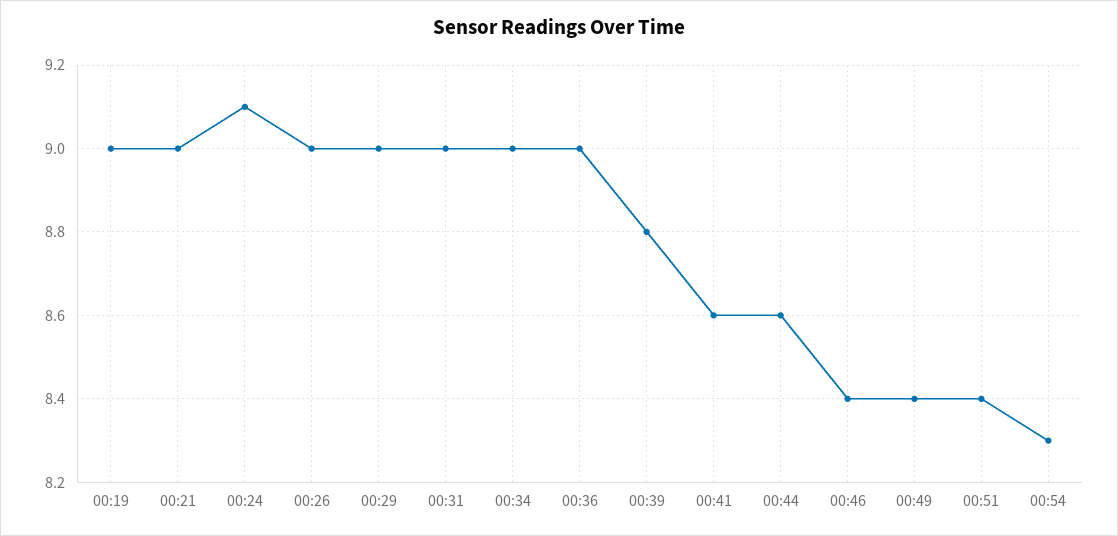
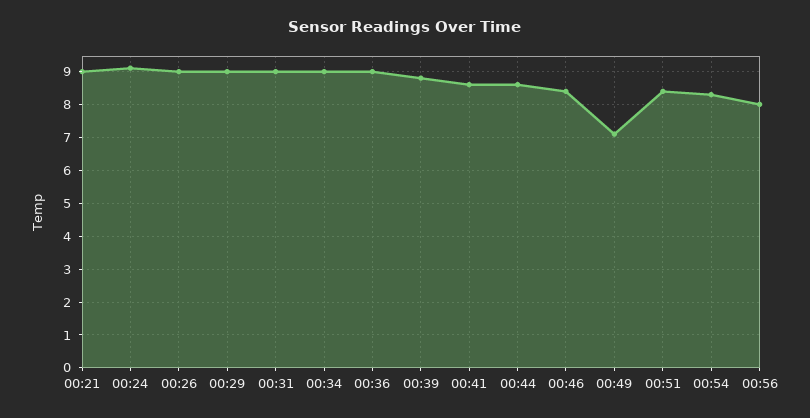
00:19: 9 -> none
00:49: 8.4 -> 7
00:56: none -> 8

